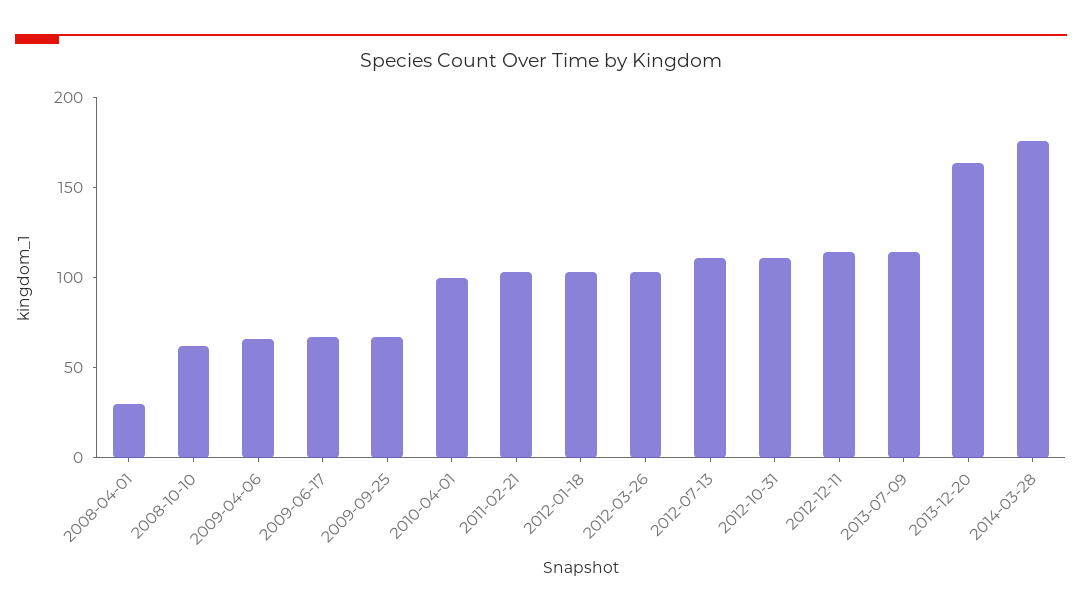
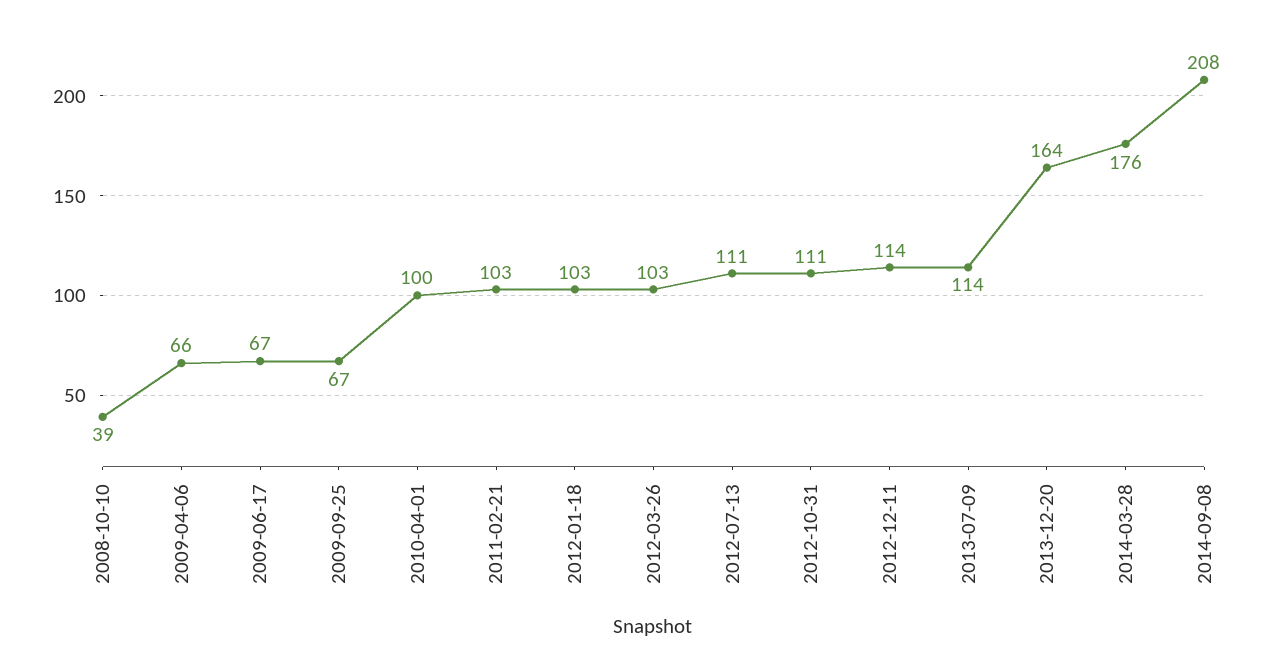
2008-04-01: 30 -> none
2008-10-10: 60 -> 39
2014-09-08: none -> 208

